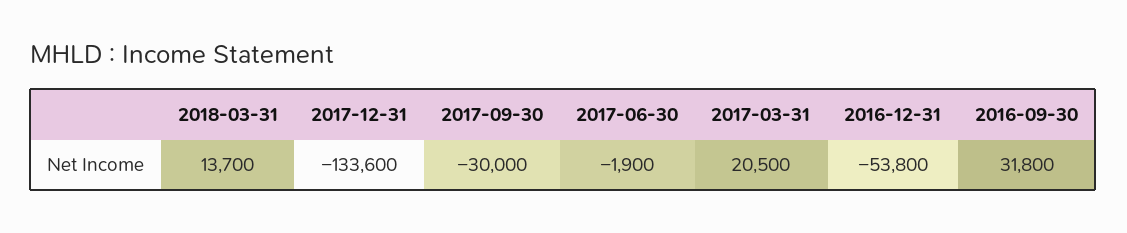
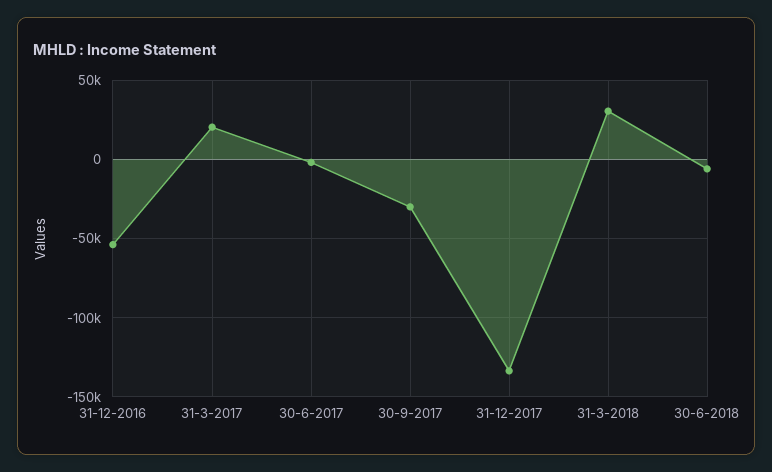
2018-03-31: 13700 -> 30000
2016-09-30: 31800 -> none
30-6-2018: none -> -5000

